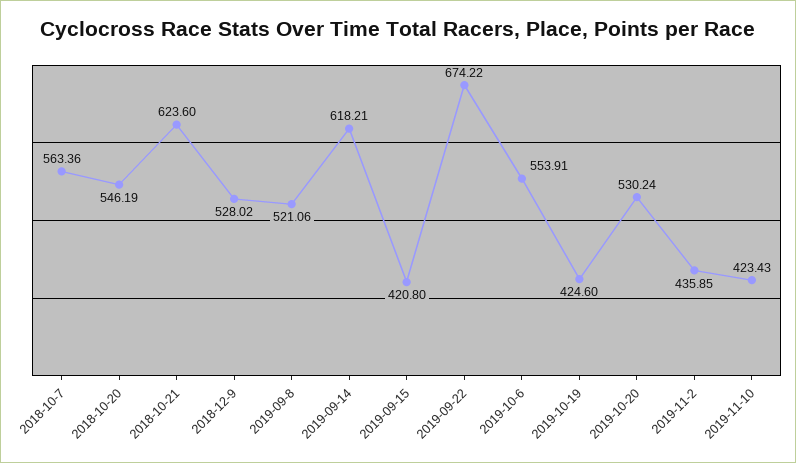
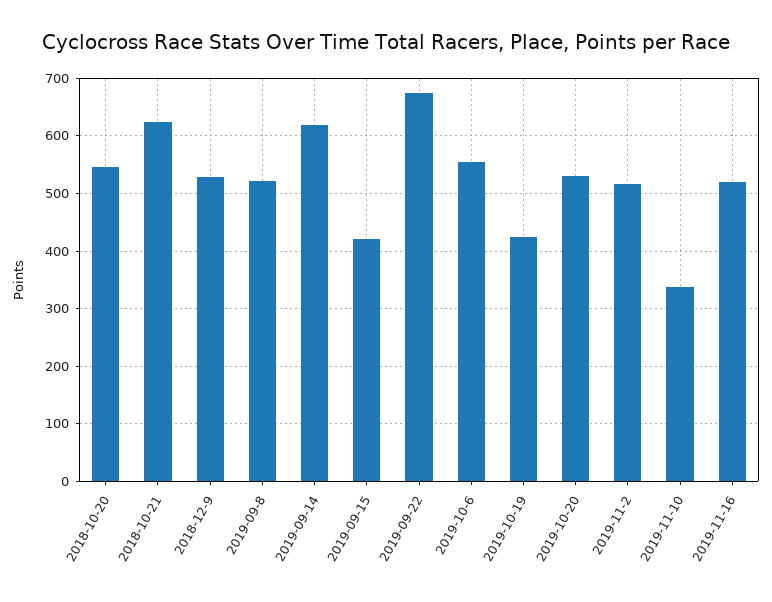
2018-10-7: 563.36 -> none
2019-11-2: 435.85 -> 520
2019-11-10: 423.43 -> 340
2019-11-16: none -> 520

